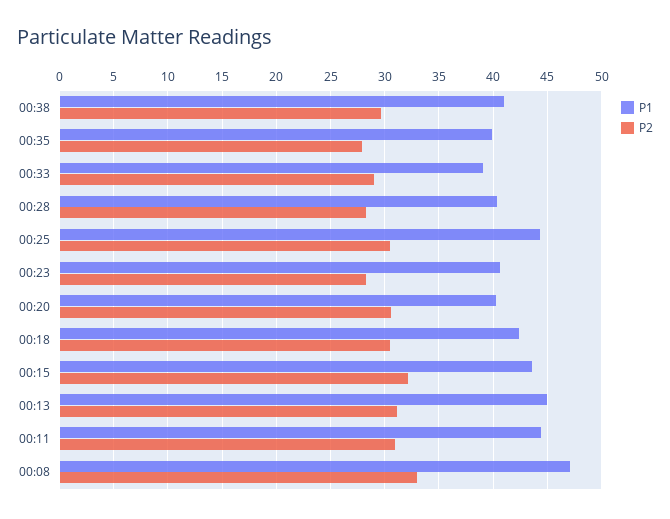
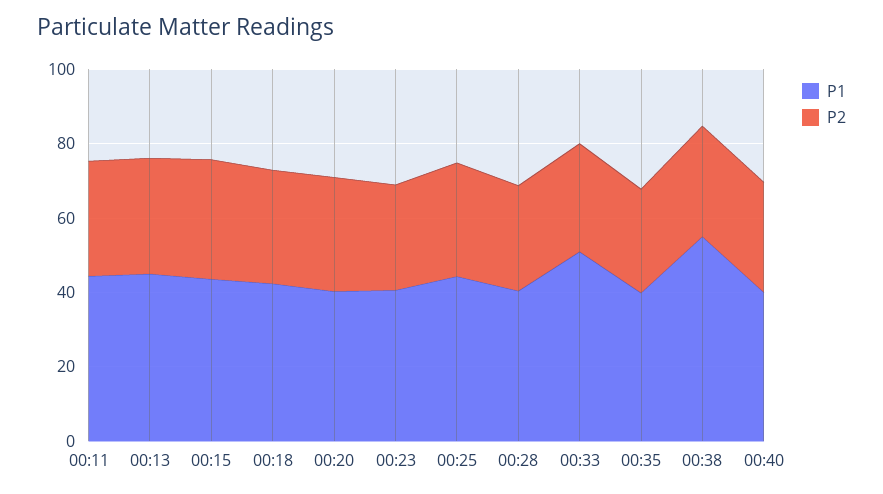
P1, 00:38: 41 -> 55
P1, 00:33: 39 -> 50
P1, 00:08: 47 -> none
P2, 00:08: 33 -> none
P1, 00:40: none -> 40
P2, 00:40: none -> 30

